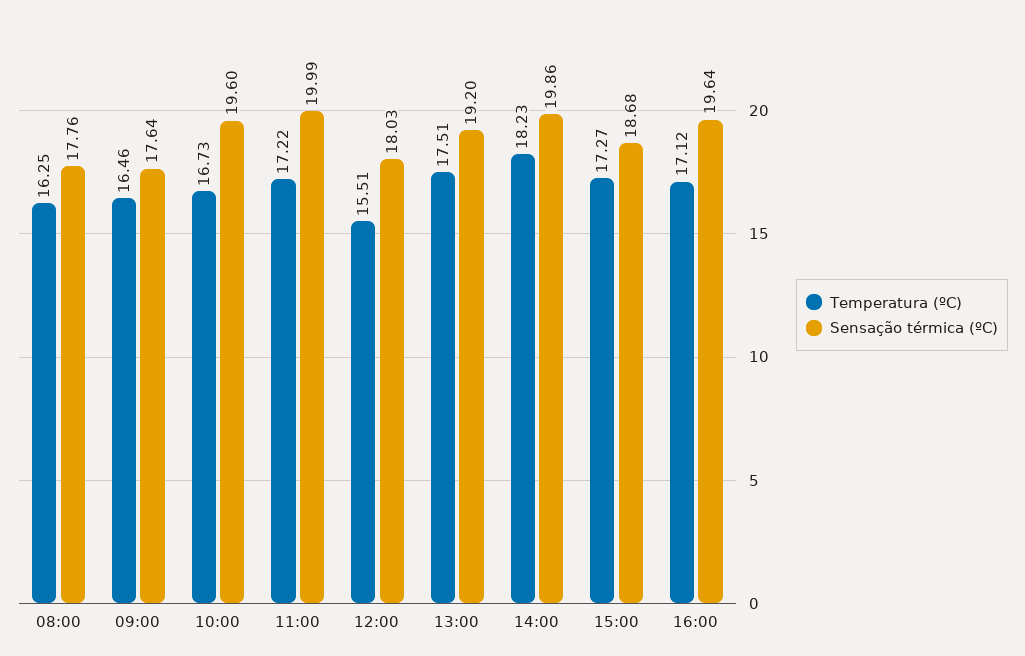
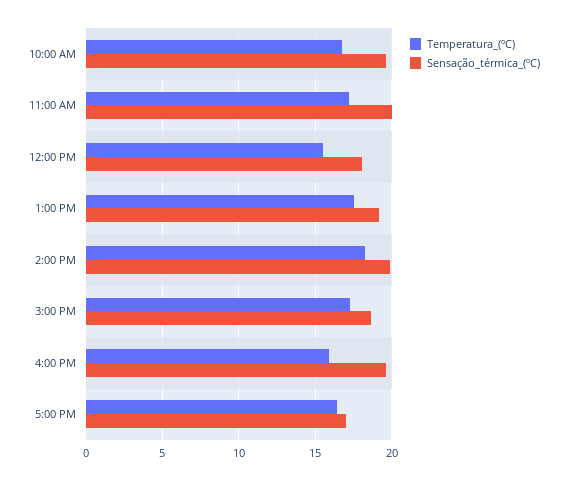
Temperatura (ºC), 08:00: 16.25 -> none
Sensação térmica (ºC), 08:00: 17.76 -> none
Temperatura (ºC), 09:00: 16.46 -> none
Sensação térmica (ºC), 09:00: 17.64 -> none
Temperatura (ºC), 16:00: 17.12 -> 16
Temperatura (ºC), 5:00 PM: none -> 16.5
Sensação térmica (ºC), 5:00 PM: none -> 17

